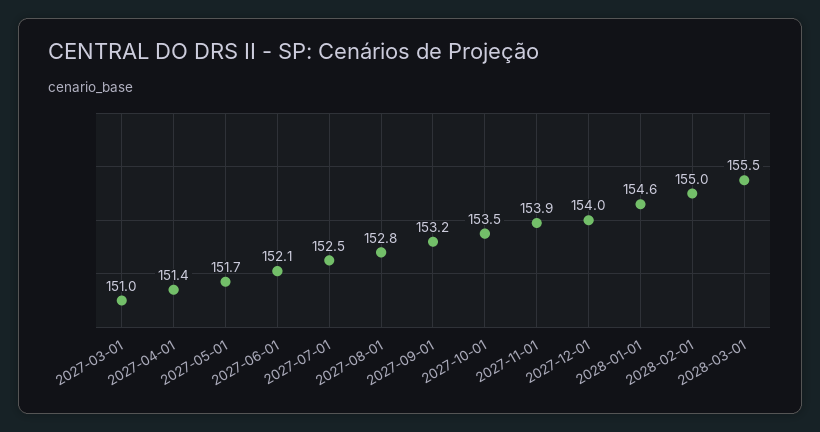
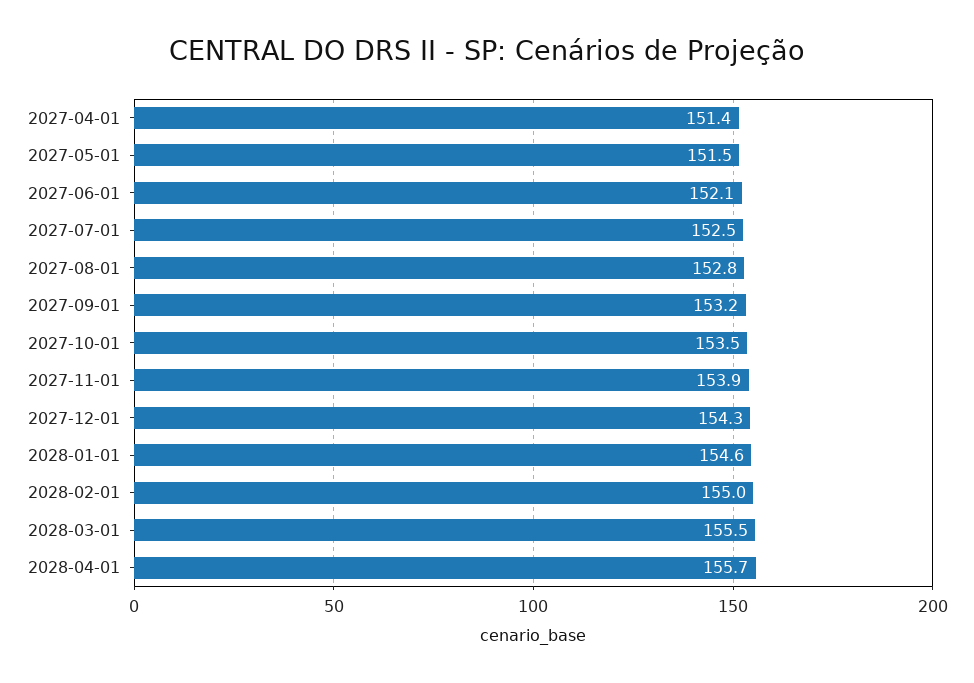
2027-03-01: 151 -> none
2027-05-01: 151.7 -> 151.5
2027-12-01: 154 -> 154.3
2028-04-01: none -> 155.7

